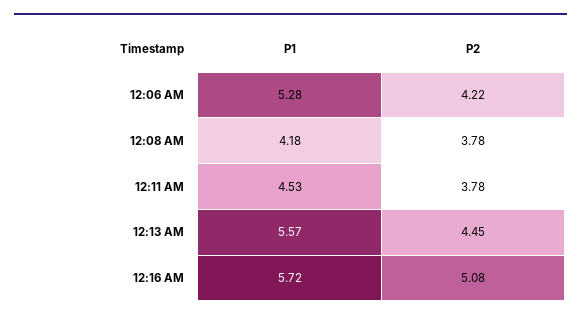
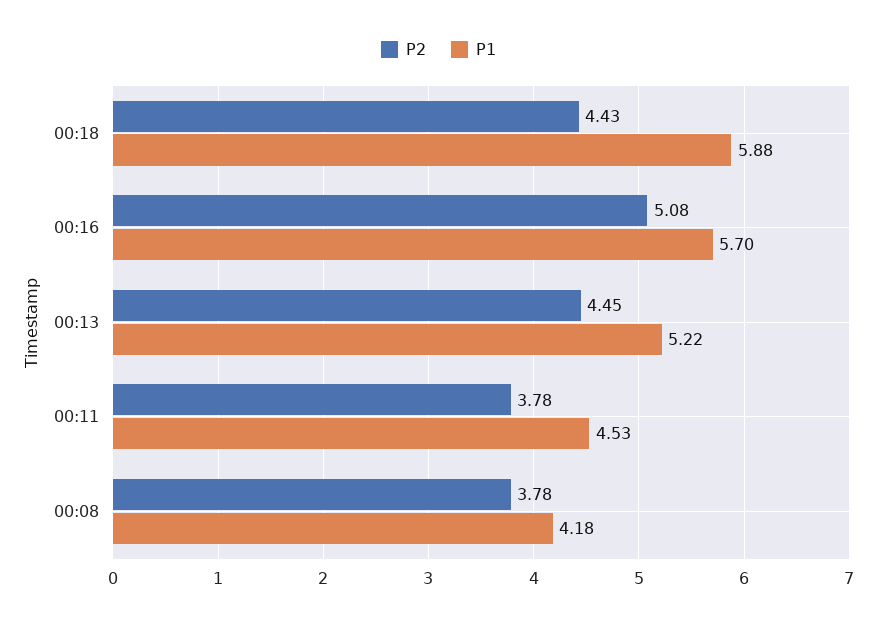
P1, 12:06 AM: 5.28 -> none
P2, 12:06 AM: 4.22 -> none
P1, 12:13 AM: 5.57 -> 5.22
P1, 12:16 AM: 5.72 -> 5.7
P2, 00:18: none -> 4.43
P1, 00:18: none -> 5.88

